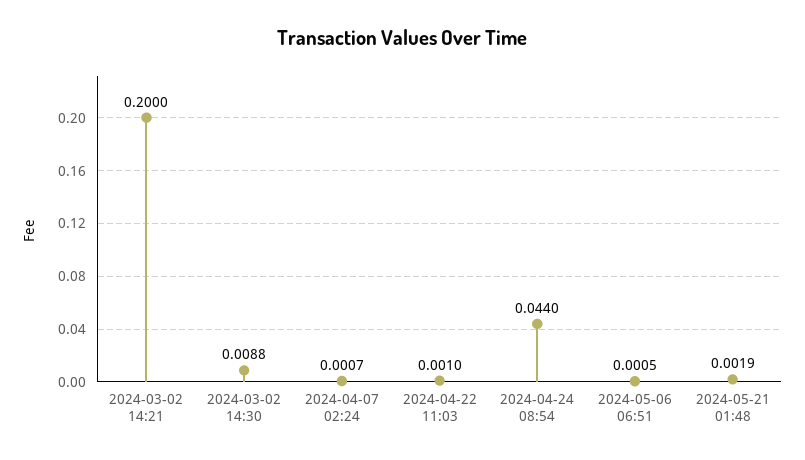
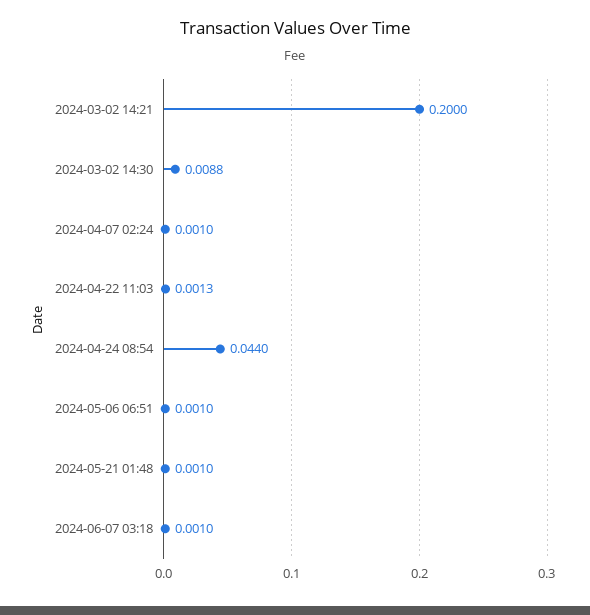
2024-04-07 02:24: 0.0007 -> 0.001
2024-04-22 11:03: 0.001 -> 0.0013
2024-05-06 06:51: 0.0005 -> 0.001
2024-05-21 01:48: 0.0019 -> 0.001
2024-06-07 03:18: none -> 0.001

